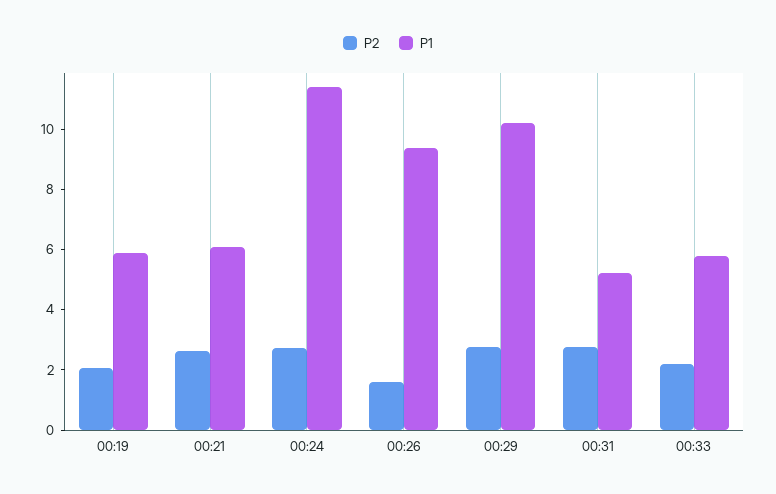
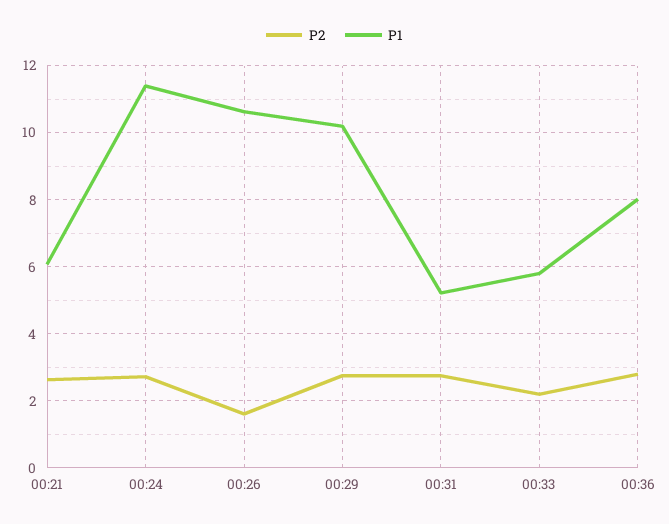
P2, 00:19: 2 -> none
P1, 00:19: 6 -> none
P1, 00:26: 9.5 -> 10.6
P2, 00:36: none -> 2.8
P1, 00:36: none -> 8

